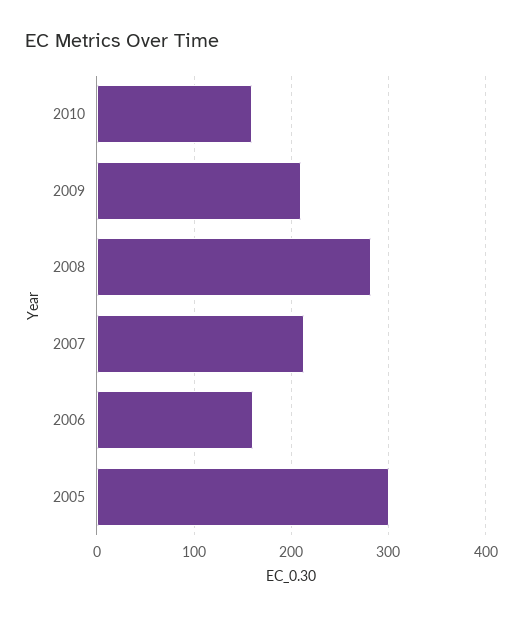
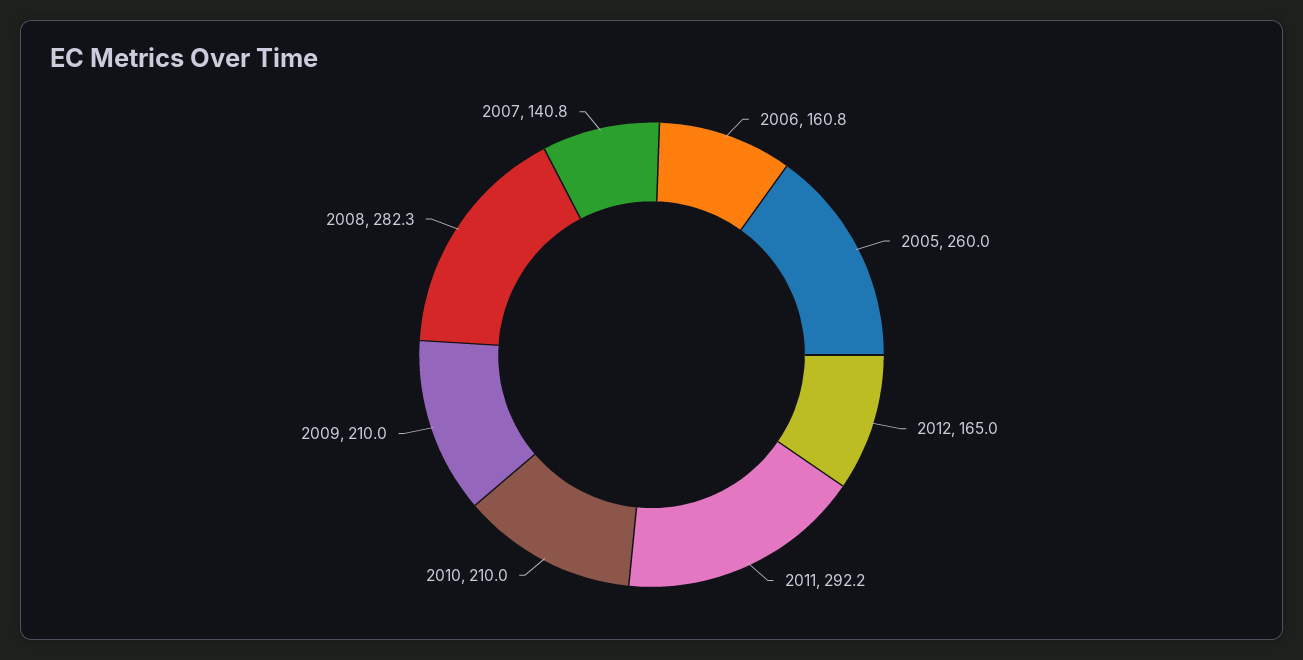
2010: 160 -> 210
2007: 210 -> 140.8
2005: 300 -> 260
2012: none -> 165
2011: none -> 292.2

